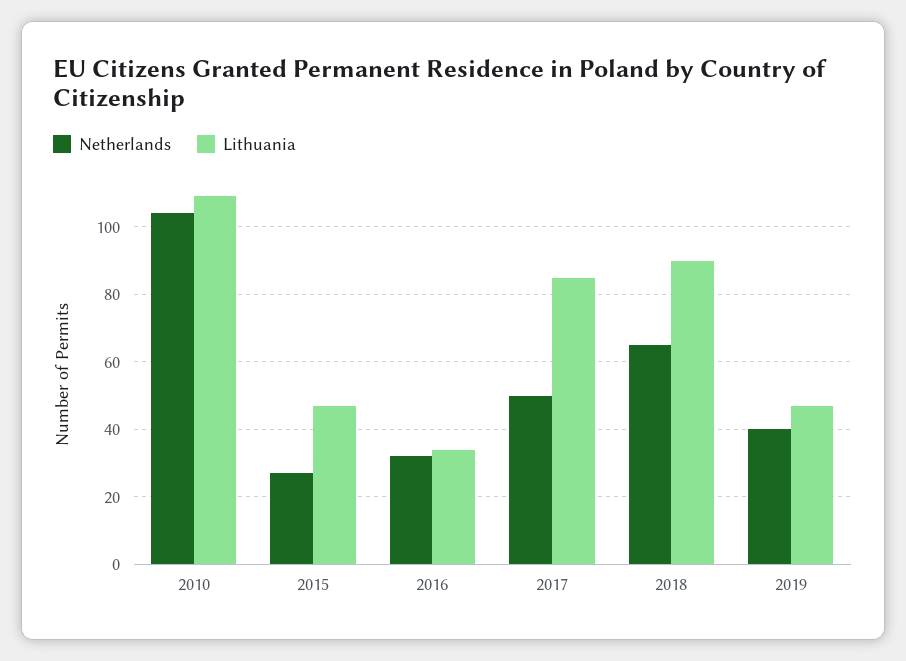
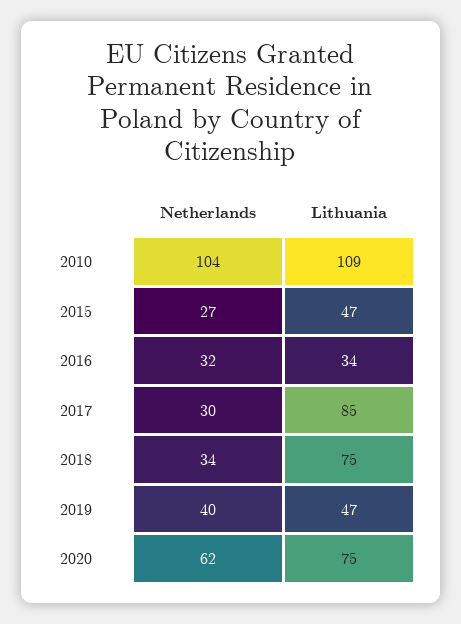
Netherlands, 2017: 50 -> 30
Netherlands, 2018: 65 -> 34
Lithuania, 2018: 90 -> 75
Netherlands, 2020: none -> 62
Lithuania, 2020: none -> 75

